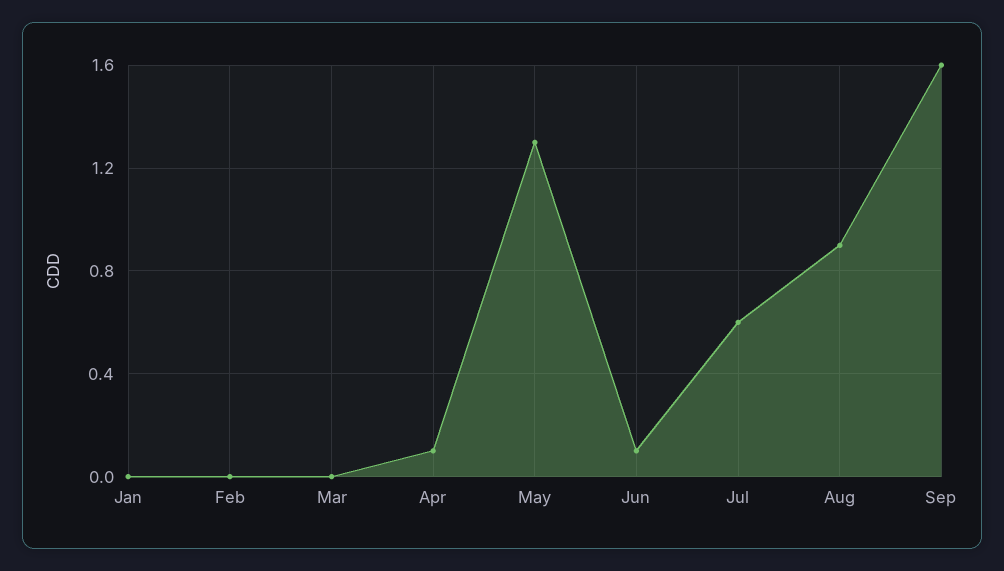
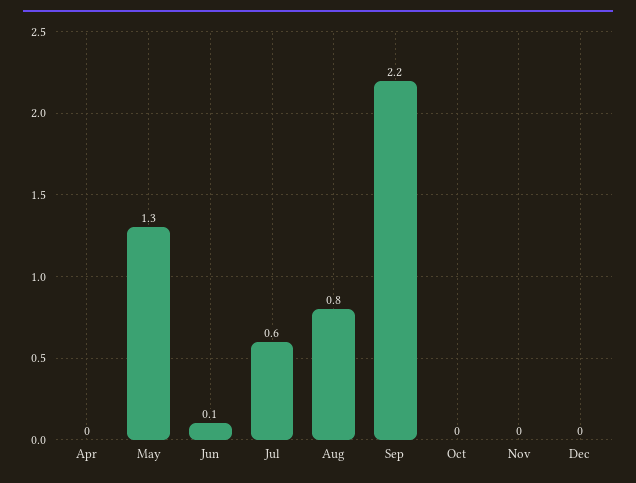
Jan: 0 -> none
Feb: 0 -> none
Mar: 0 -> none
Apr: 0.1 -> 0
Aug: 0.9 -> 0.8
Sep: 1.6 -> 2.2
Oct: none -> 0
Nov: none -> 0
Dec: none -> 0

